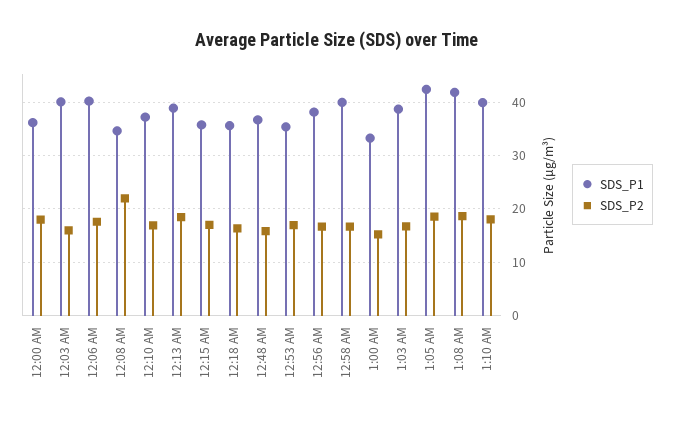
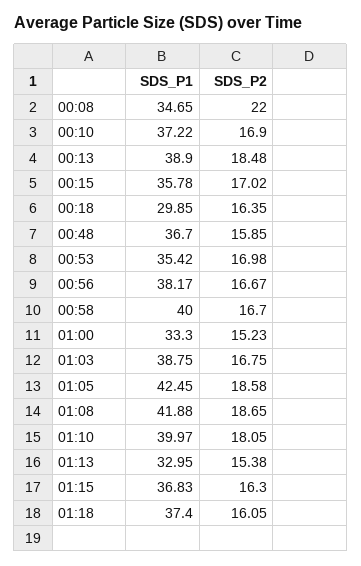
SDS_P1, 12:00 AM: 36 -> none
SDS_P2, 12:00 AM: 18 -> none
SDS_P1, 12:03 AM: 40 -> none
SDS_P2, 12:03 AM: 16 -> none
SDS_P1, 12:06 AM: 40 -> none
SDS_P2, 12:06 AM: 18 -> none
SDS_P1, 12:18 AM: 36 -> 29.85
SDS_P1, 01:13: none -> 32.95
SDS_P2, 01:13: none -> 15.38
SDS_P1, 01:15: none -> 36.83
SDS_P2, 01:15: none -> 16.3
SDS_P1, 01:18: none -> 37.4
SDS_P2, 01:18: none -> 16.05

